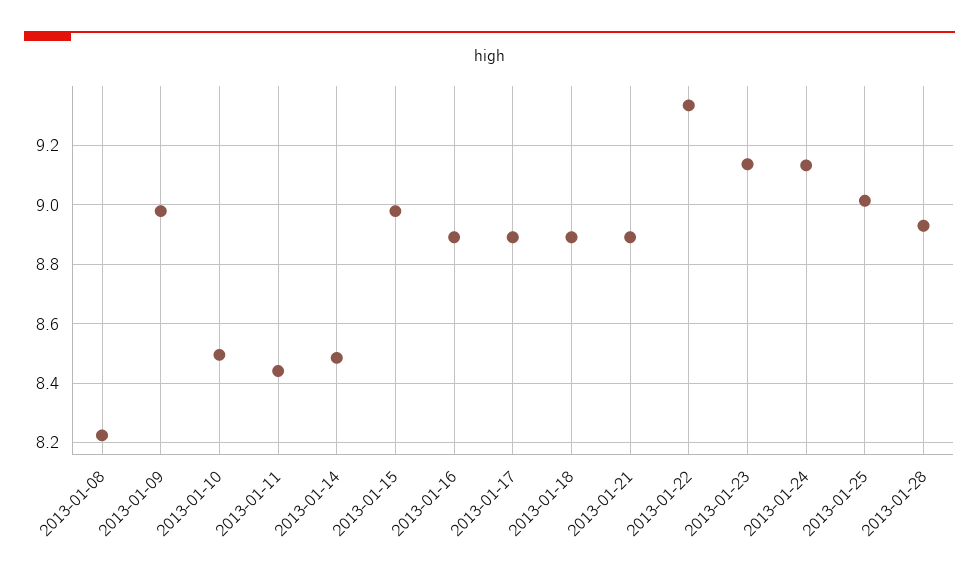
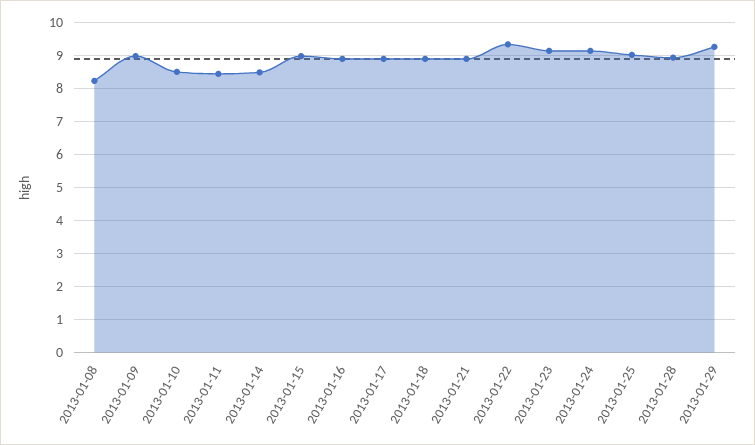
2013-01-29: none -> 9.2

